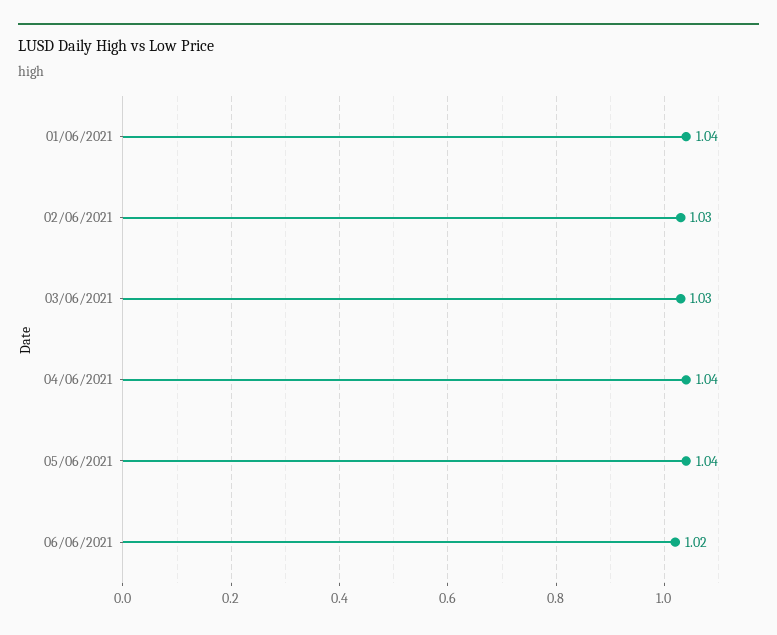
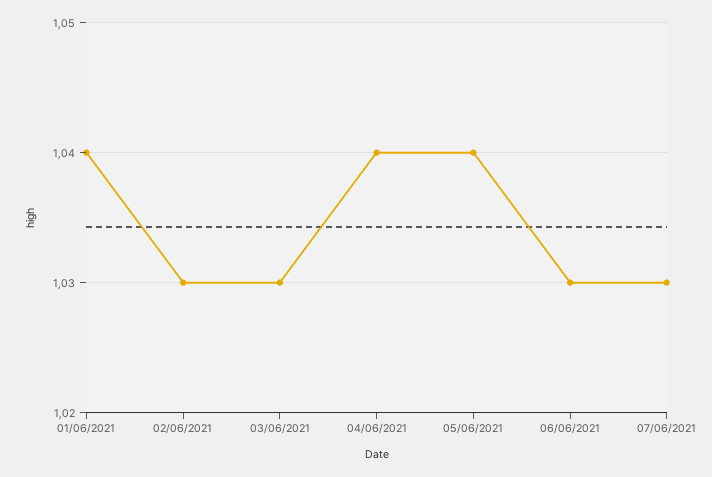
06/06/2021: 1.02 -> 1.03
07/06/2021: none -> 1.03

